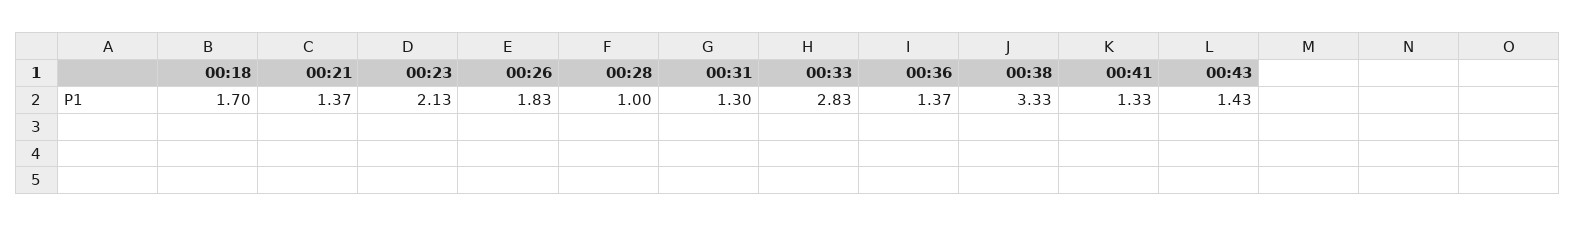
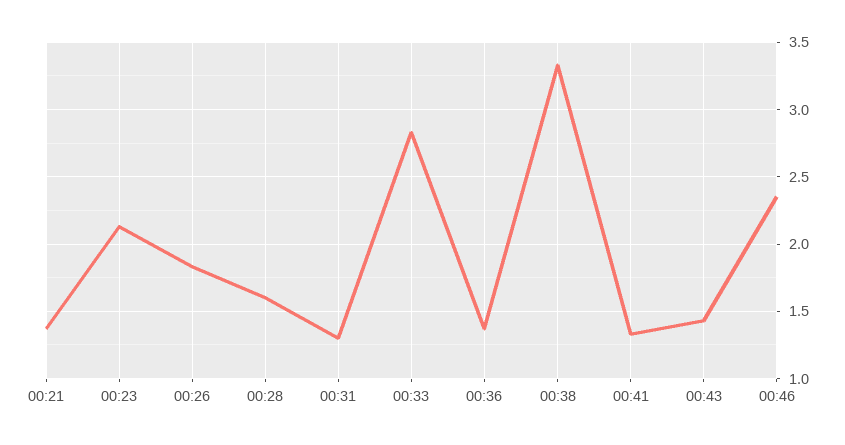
00:18: 1.7 -> none
00:28: 1 -> 1.6
00:46: none -> 2.35

